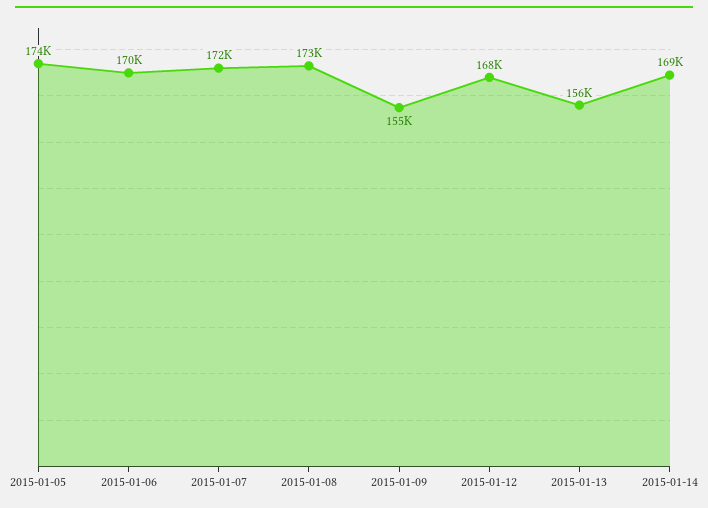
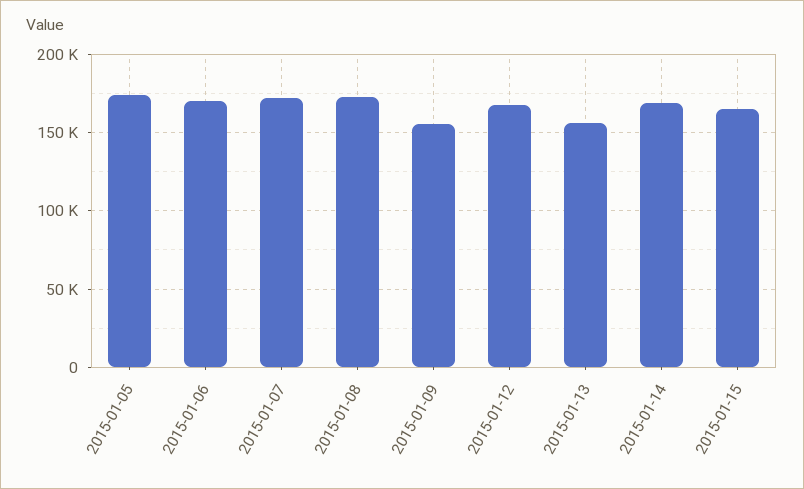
2015-01-15: none -> 165000

